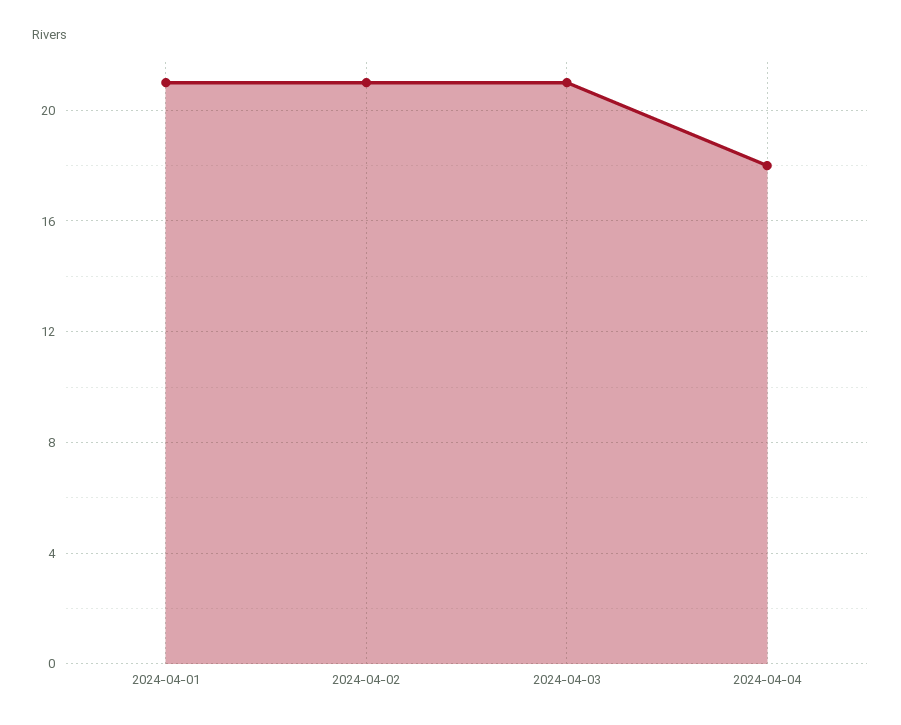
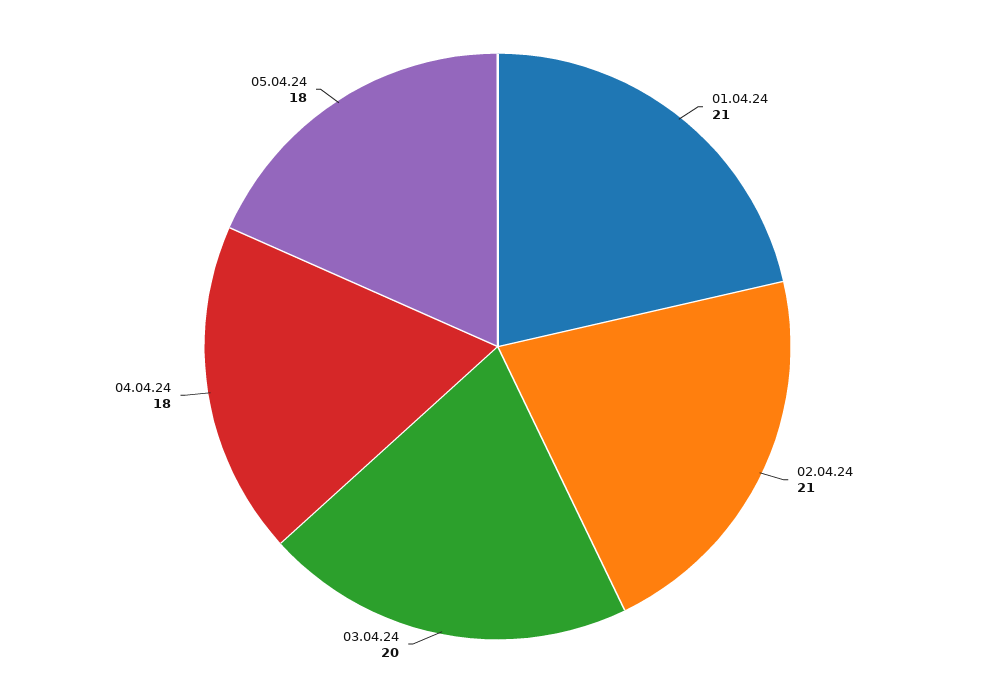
2024-04-03: 21 -> 20
05.04.24: none -> 18

